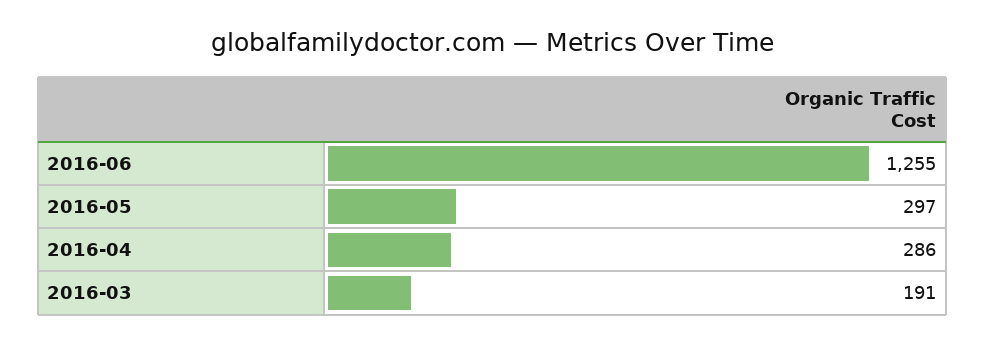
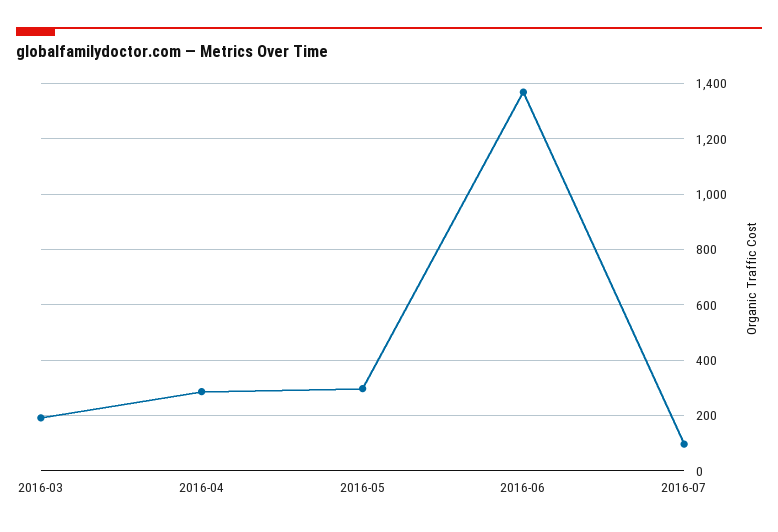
2016-06: 1255 -> 1375
2016-07: none -> 100

